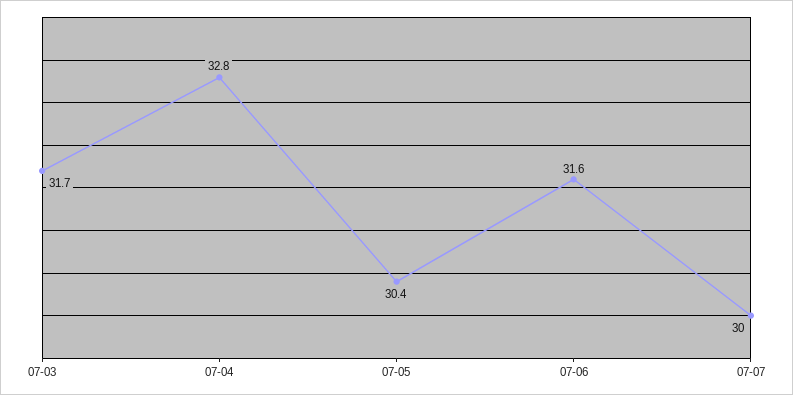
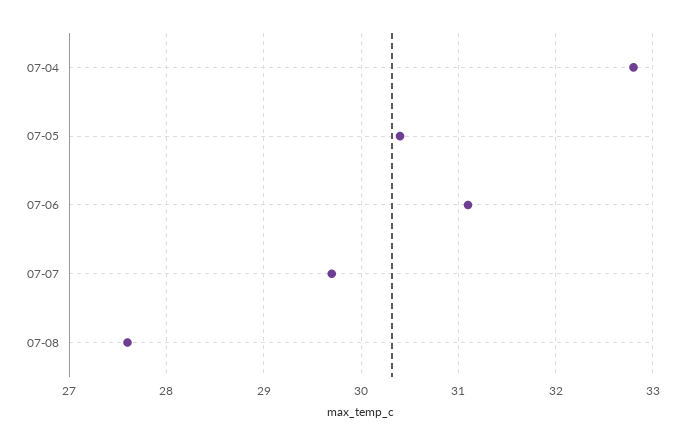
07-03: 31.7 -> none
07-06: 31.6 -> 31.1
07-07: 30 -> 29.7
07-08: none -> 27.6

